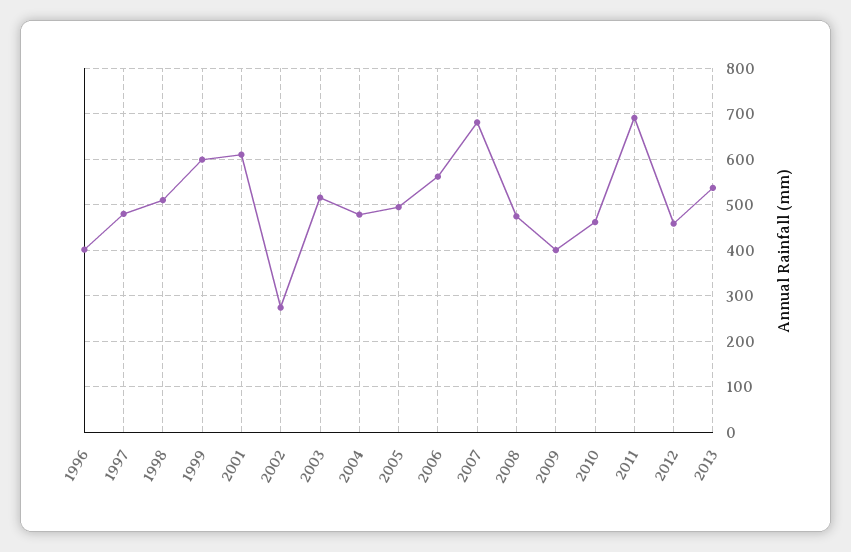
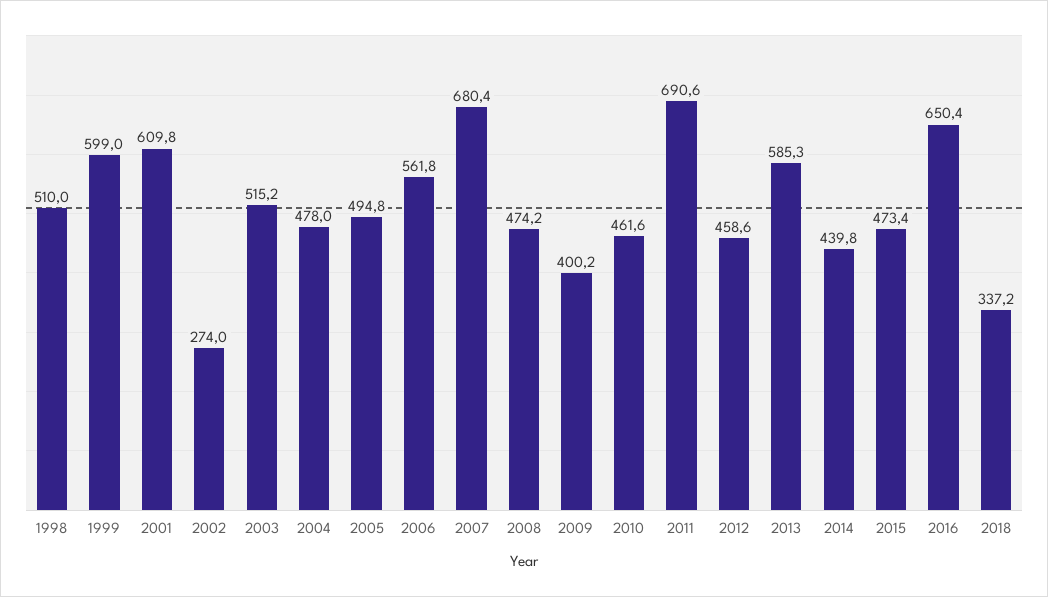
1996: 400 -> none
1997: 480 -> none
2013: 540 -> 585.3
2014: none -> 439.8
2015: none -> 473.4
2016: none -> 650.4
2018: none -> 337.2

